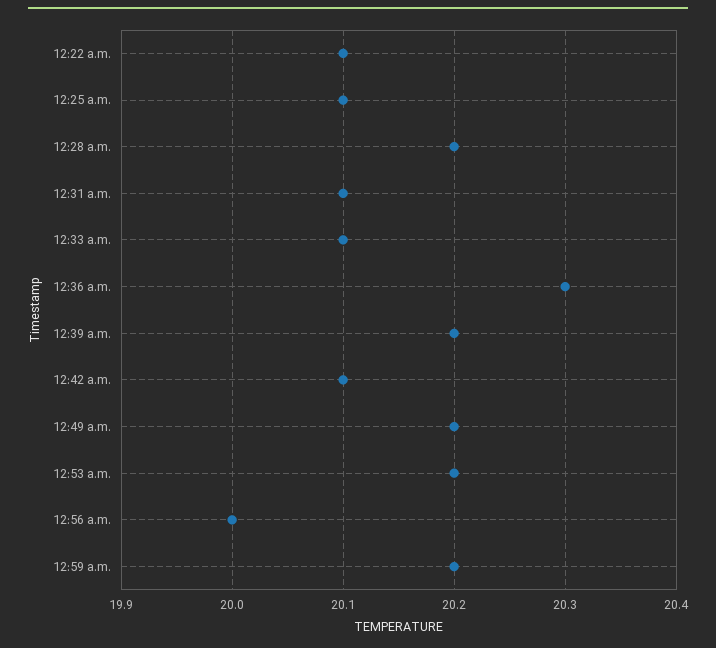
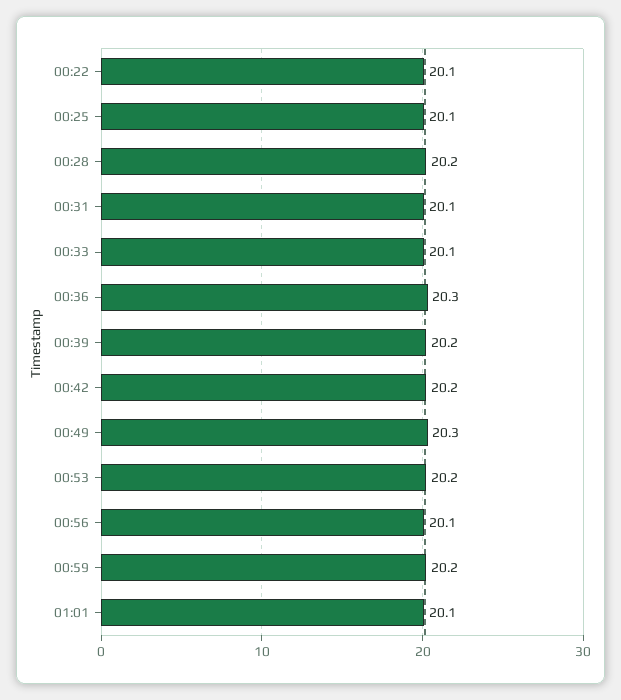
12:42 a.m.: 20.1 -> 20.2
12:49 a.m.: 20.2 -> 20.3
12:56 a.m.: 20 -> 20.1
01:01: none -> 20.1

